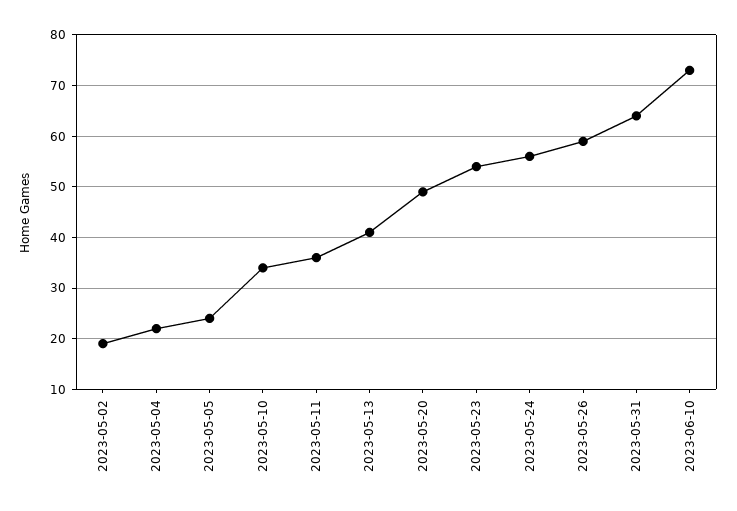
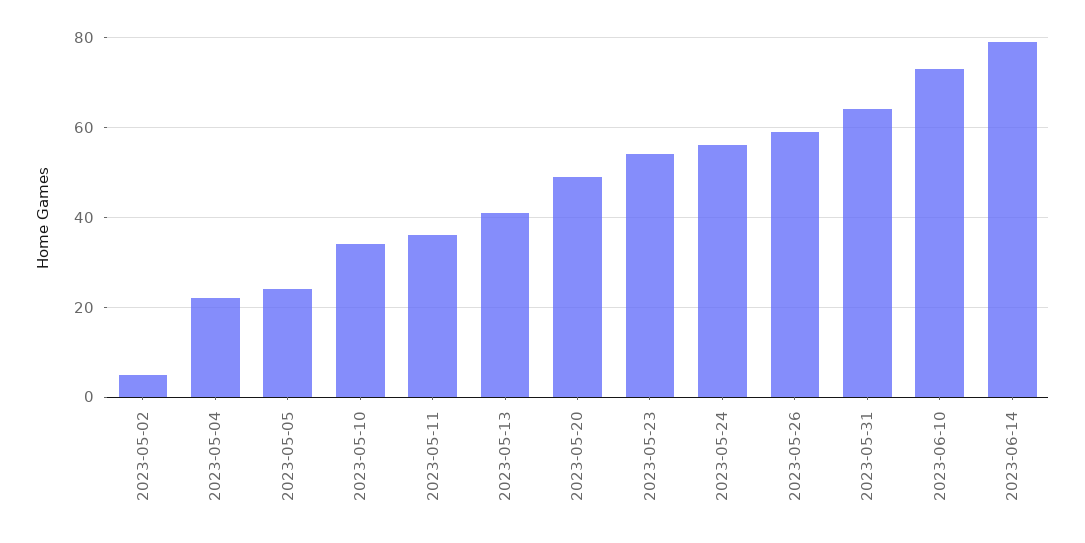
2023-05-02: 20 -> 5
2023-06-14: none -> 80

